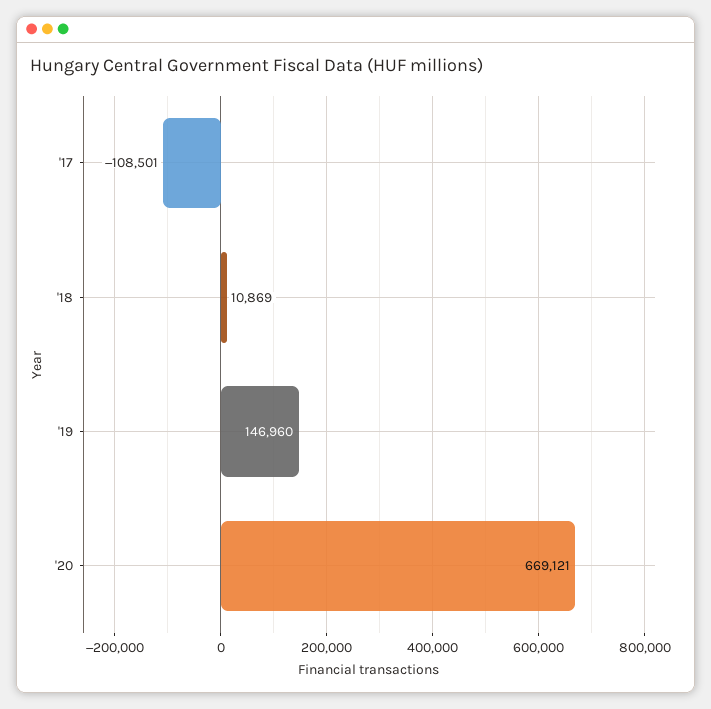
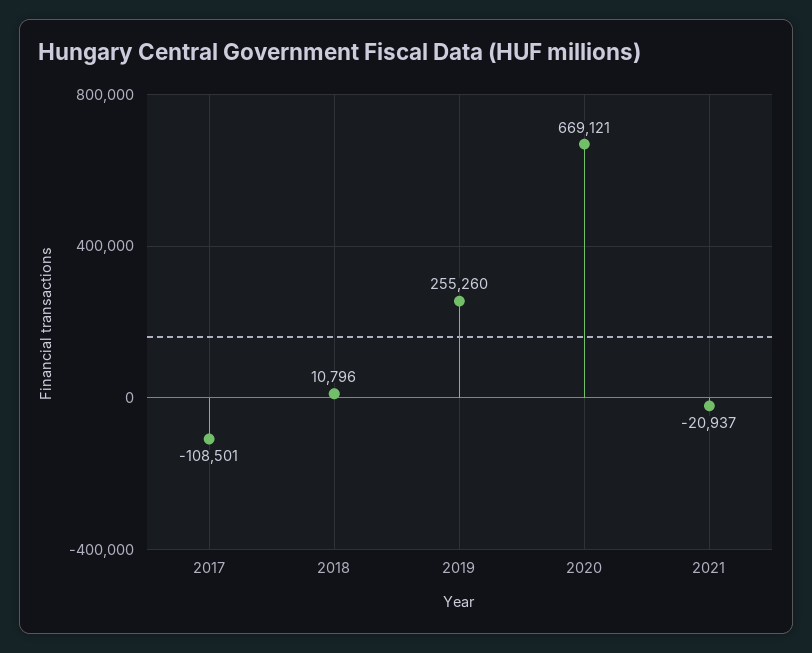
'18: 10869 -> 10796
'19: 146960 -> 255260
2021: none -> -20937

